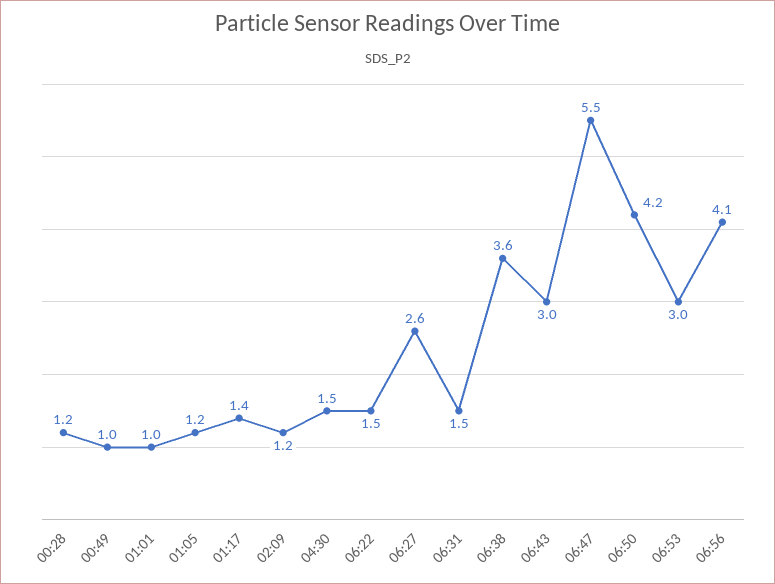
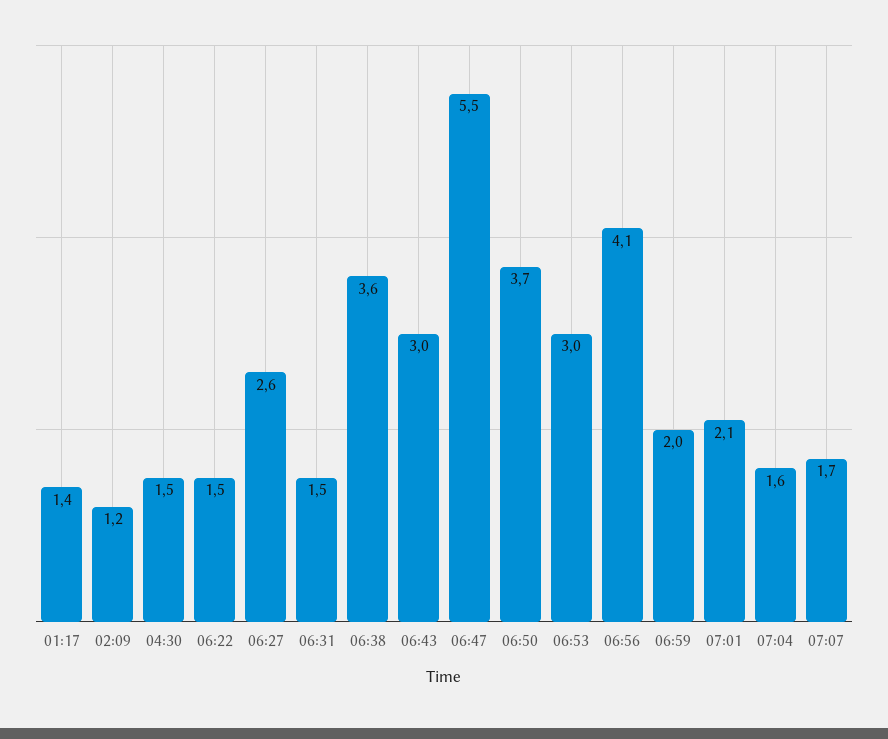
00:28: 1.2 -> none
00:49: 1 -> none
01:01: 1 -> none
01:05: 1.2 -> none
06:50: 4.2 -> 3.7
06:59: none -> 2
07:01: none -> 2.1
07:04: none -> 1.6
07:07: none -> 1.7

